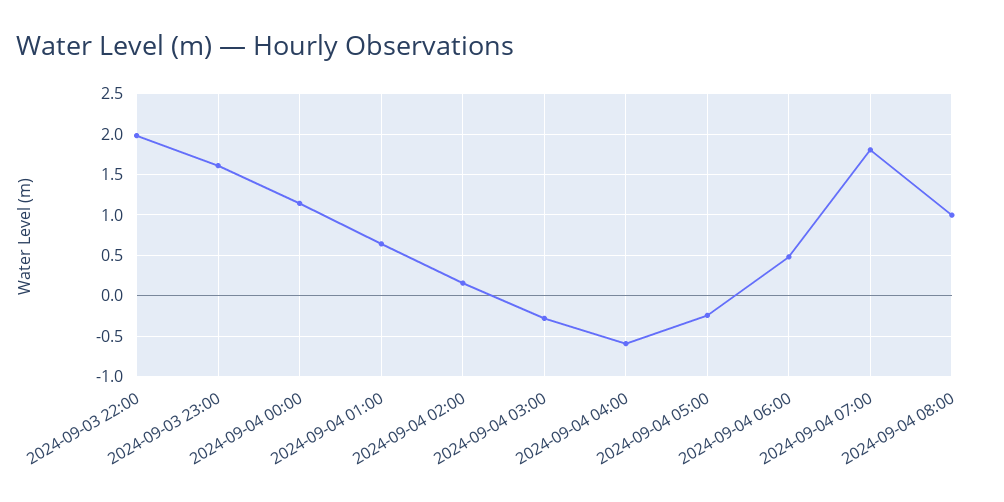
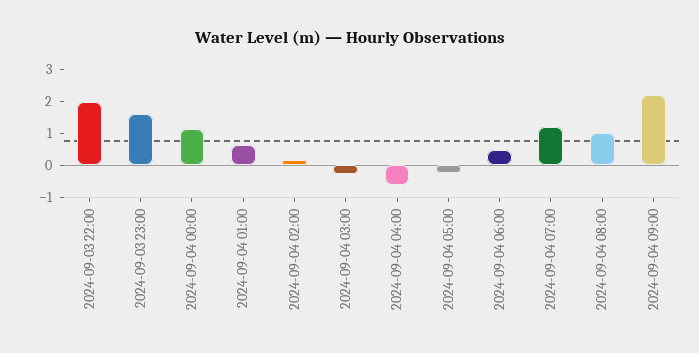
2024-09-04 07:00: 1.8 -> 1.25
2024-09-04 09:00: none -> 2.25

